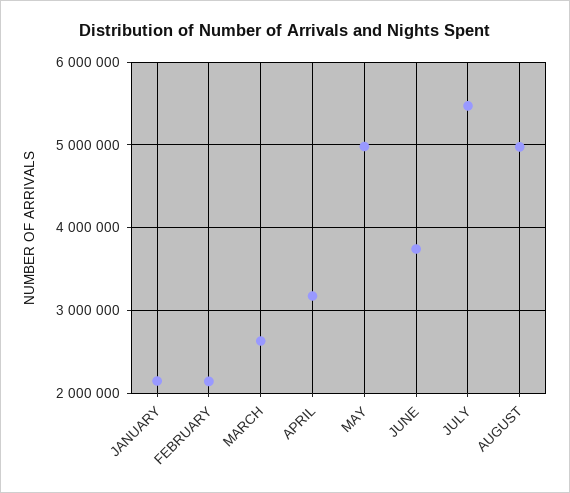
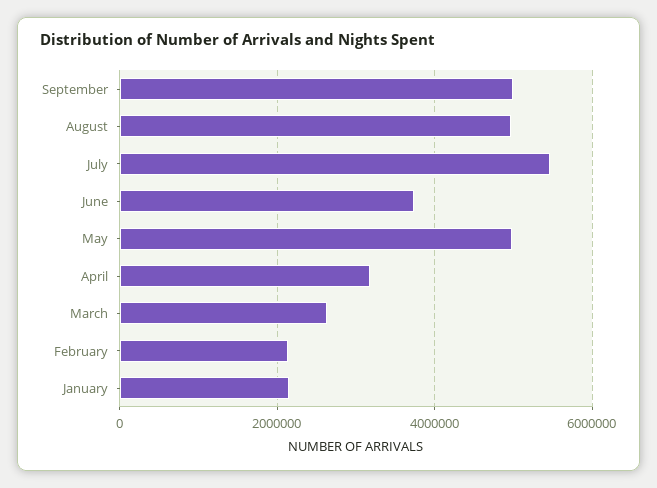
September: none -> 5000000

